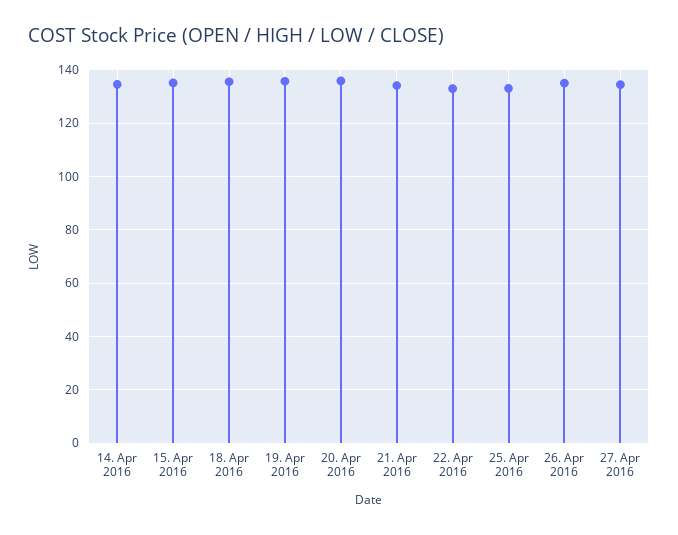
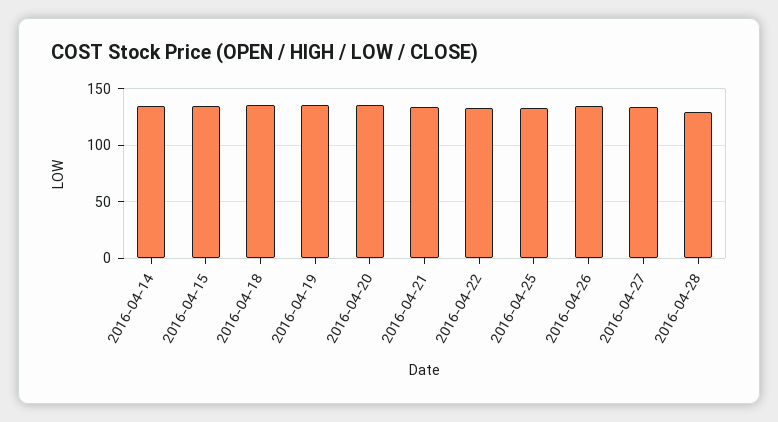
2016-04-28: none -> 130

